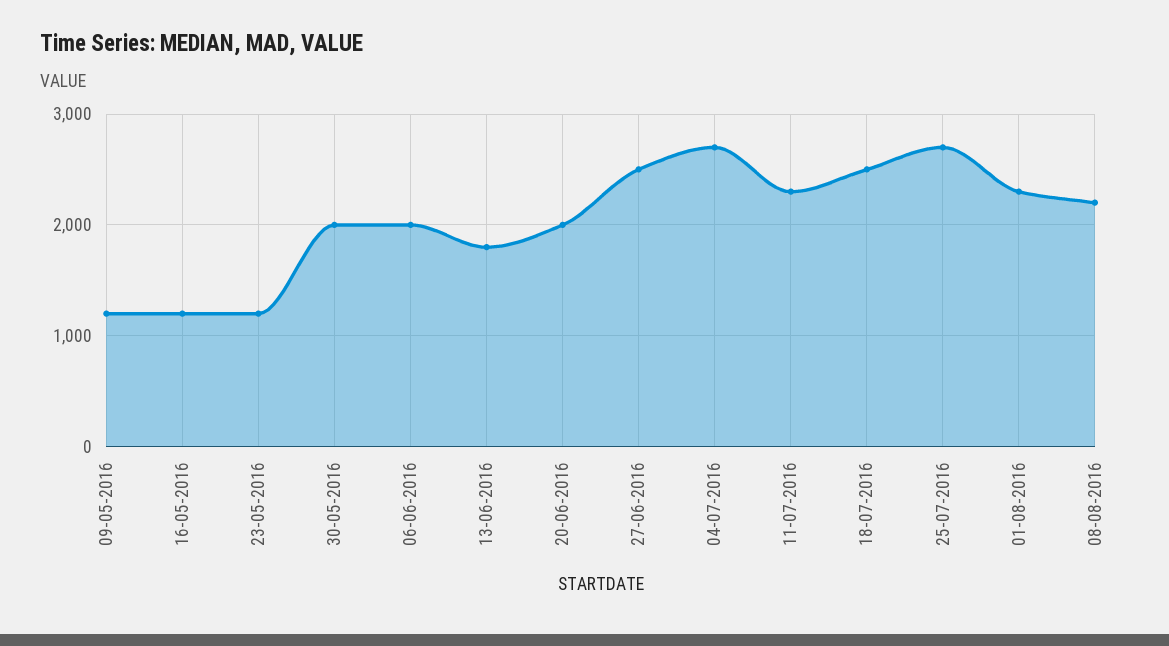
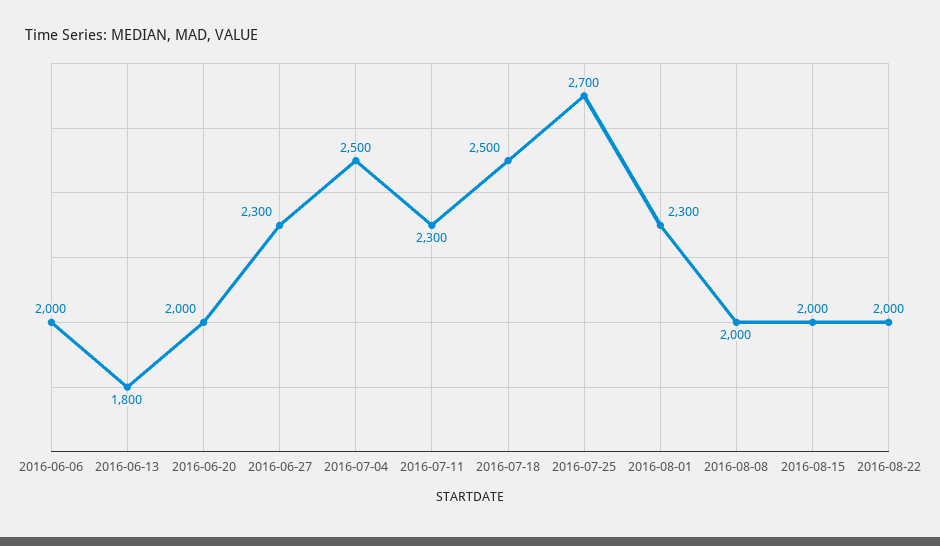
09-05-2016: 1200 -> none
16-05-2016: 1200 -> none
23-05-2016: 1200 -> none
30-05-2016: 2000 -> none
27-06-2016: 2500 -> 2300
04-07-2016: 2700 -> 2500
08-08-2016: 2200 -> 2000
2016-08-15: none -> 2000
2016-08-22: none -> 2000

